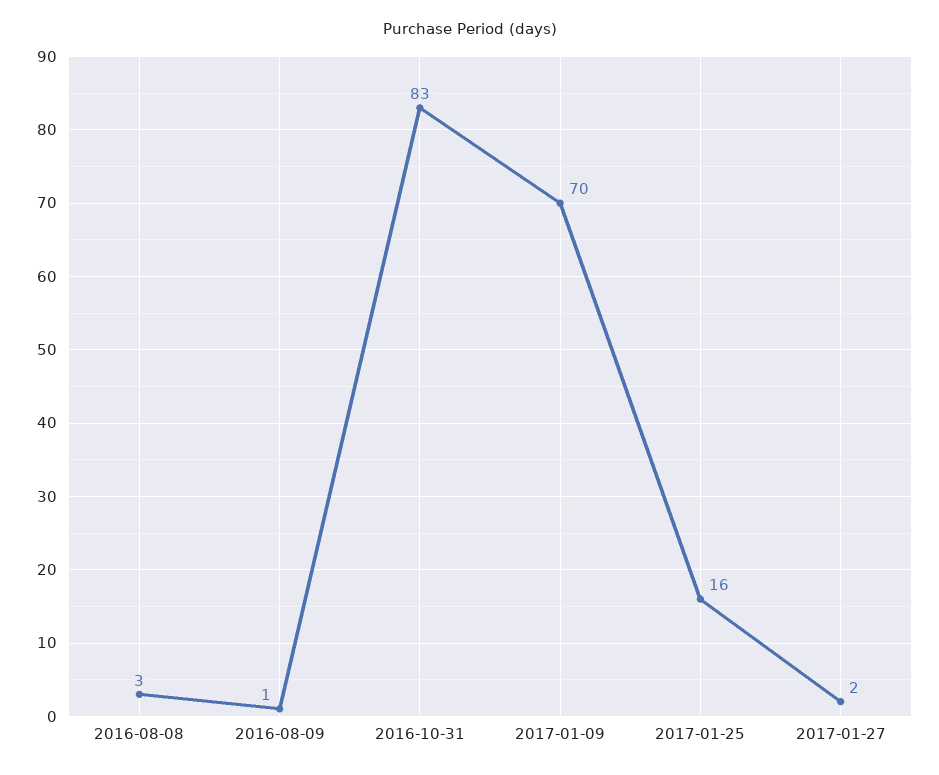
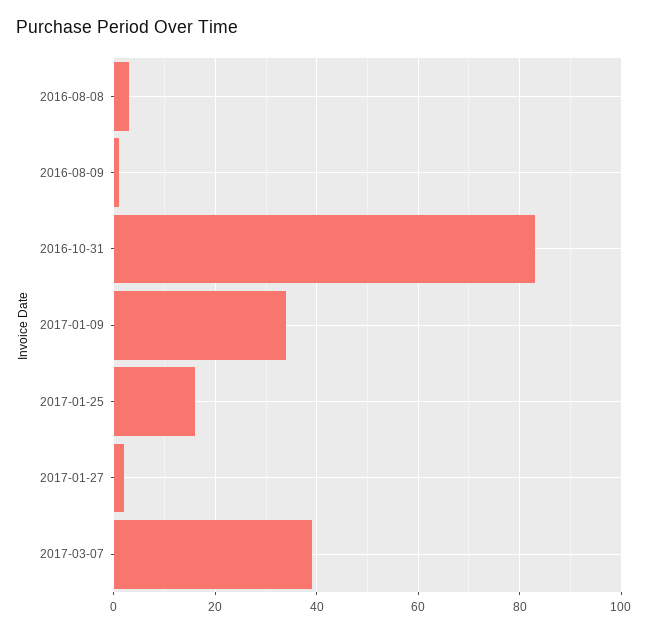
2017-01-09: 70 -> 35
2017-03-07: none -> 40

